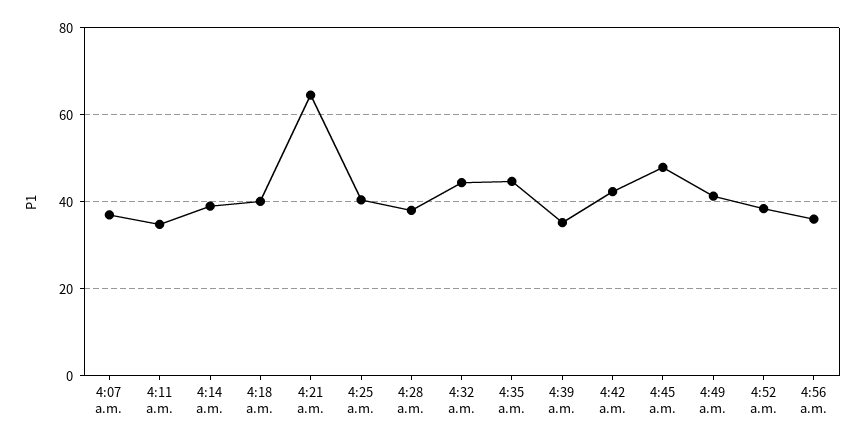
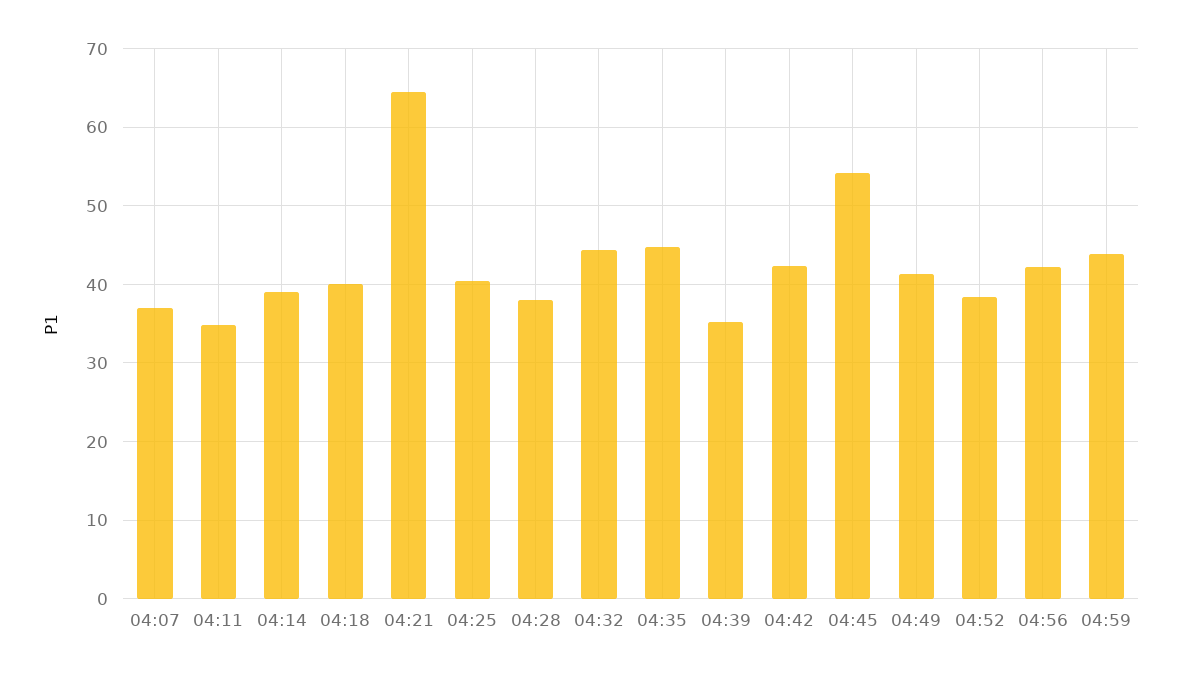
4:45 a.m.: 48 -> 54
4:56 a.m.: 36 -> 42
04:59: none -> 44

